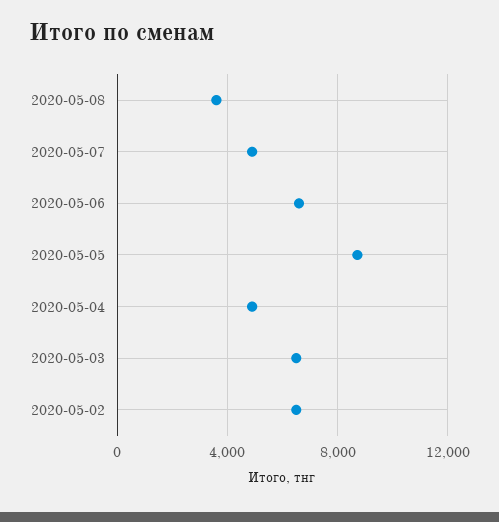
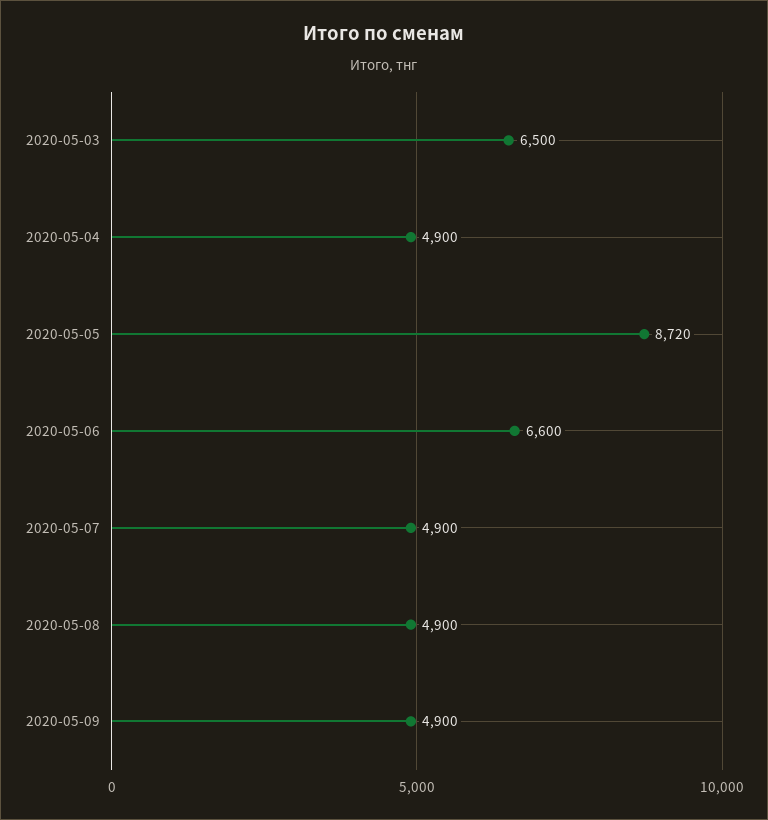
2020-05-08: 3500 -> 4900
2020-05-02: 6500 -> none
2020-05-09: none -> 4900

